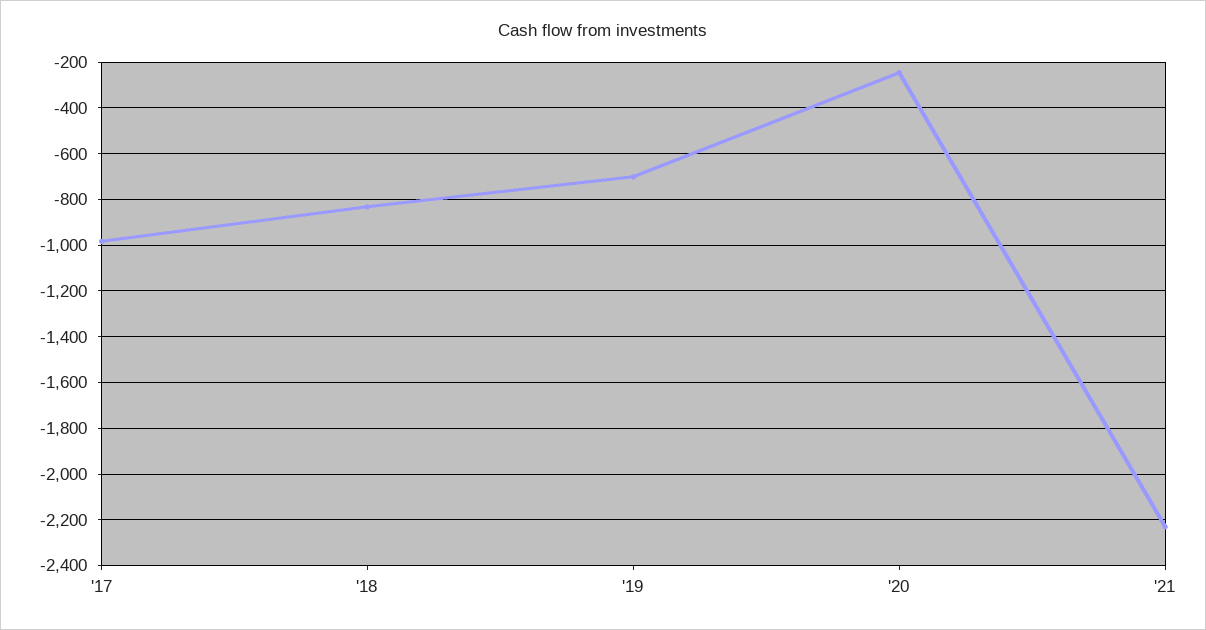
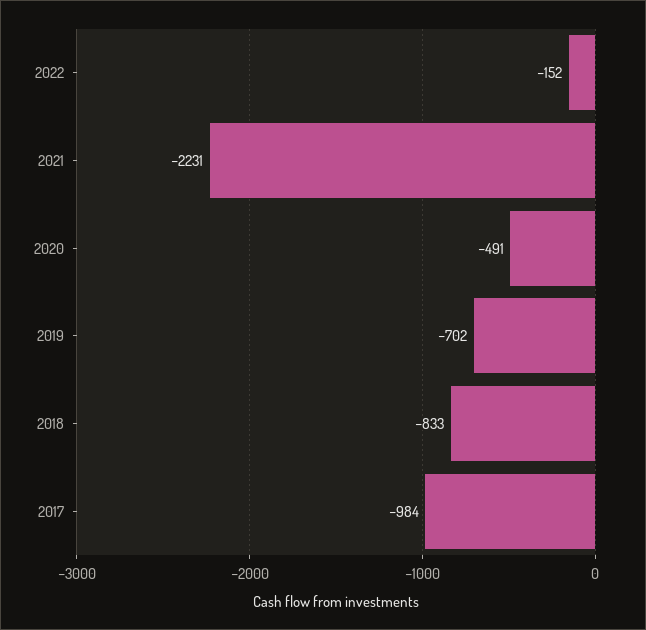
'20: -250 -> -491
2022: none -> -152

